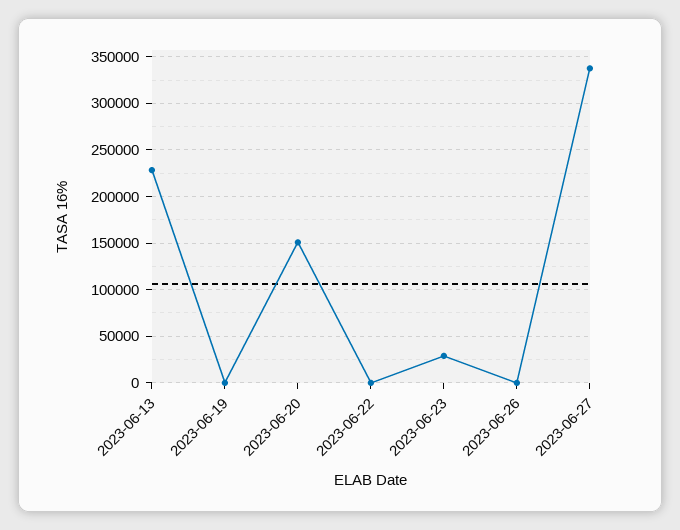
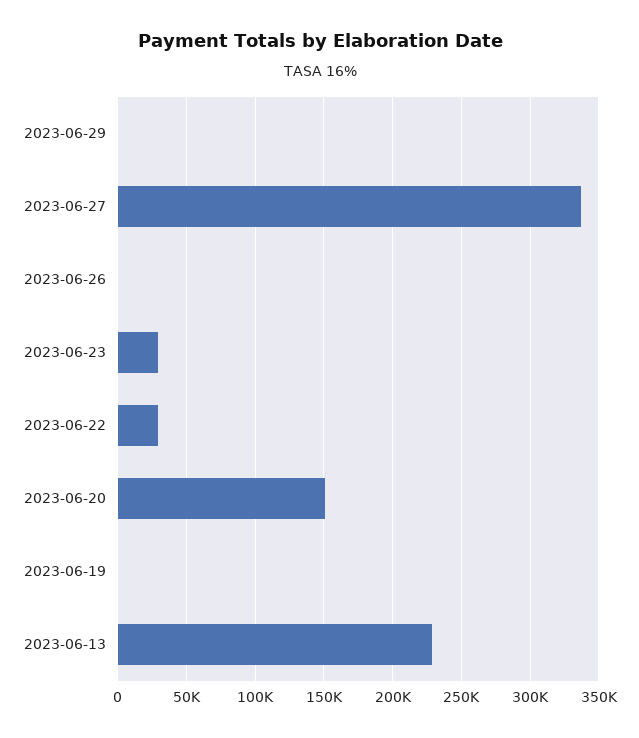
2023-06-22: 0 -> 30000
2023-06-29: none -> 0

